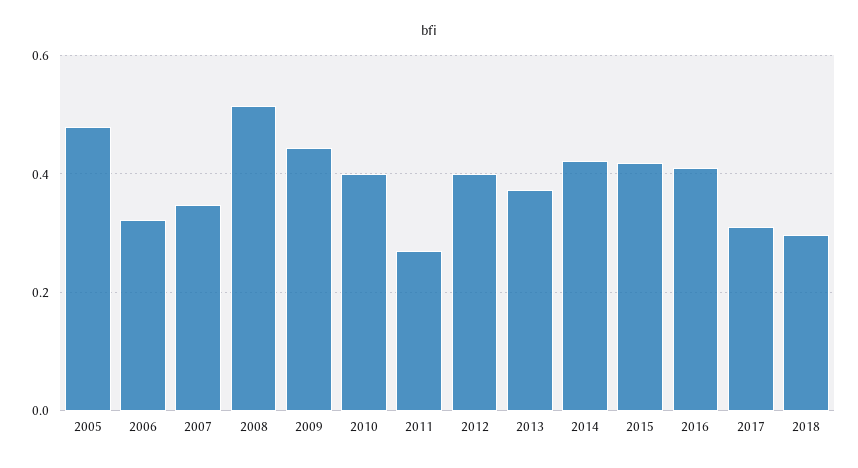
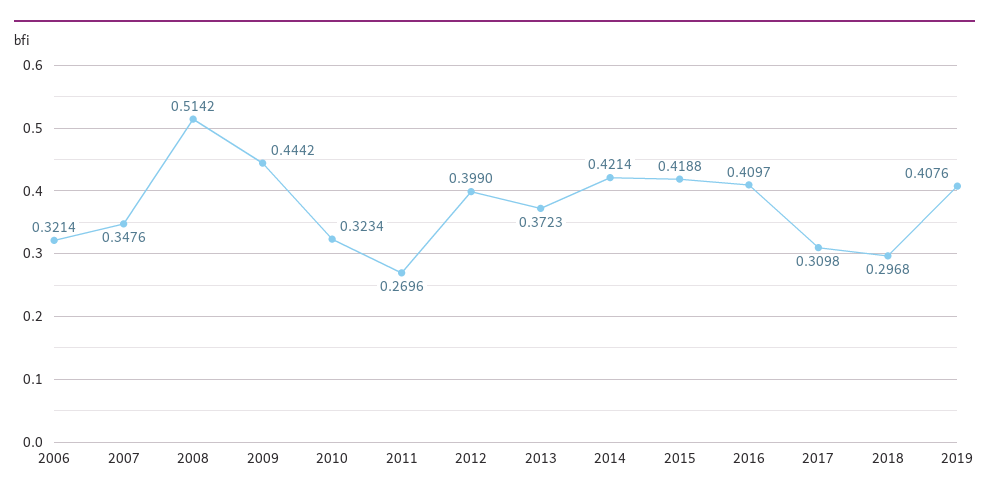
2005: 0.48 -> none
2010: 0.4 -> 0.3234
2019: none -> 0.4076

